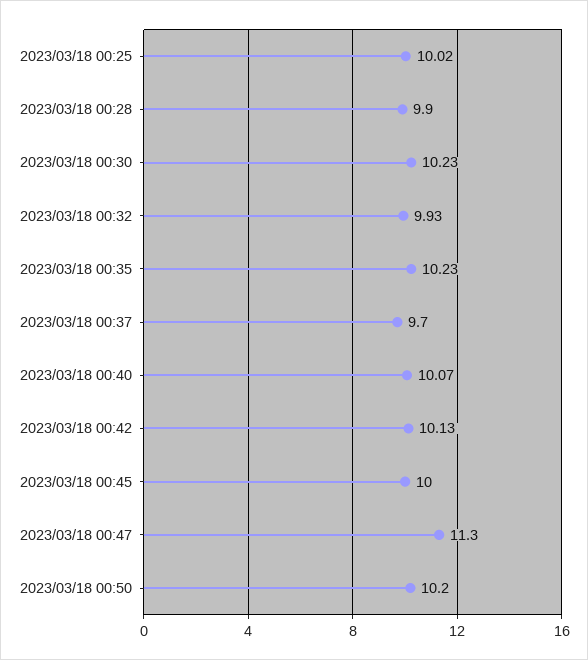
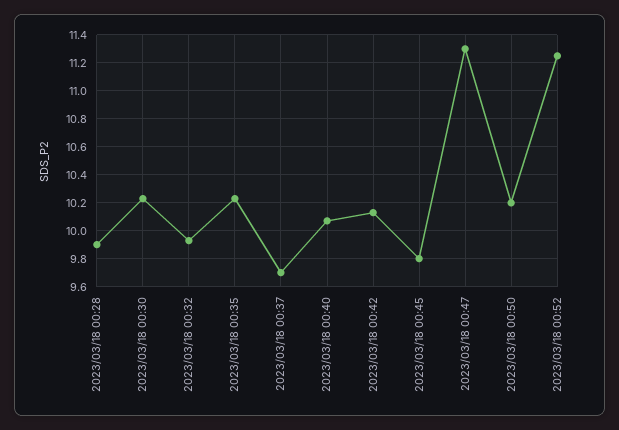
2023/03/18 00:25: 10.02 -> none
2023/03/18 00:45: 10 -> 9.8
2023/03/18 00:52: none -> 11.25

